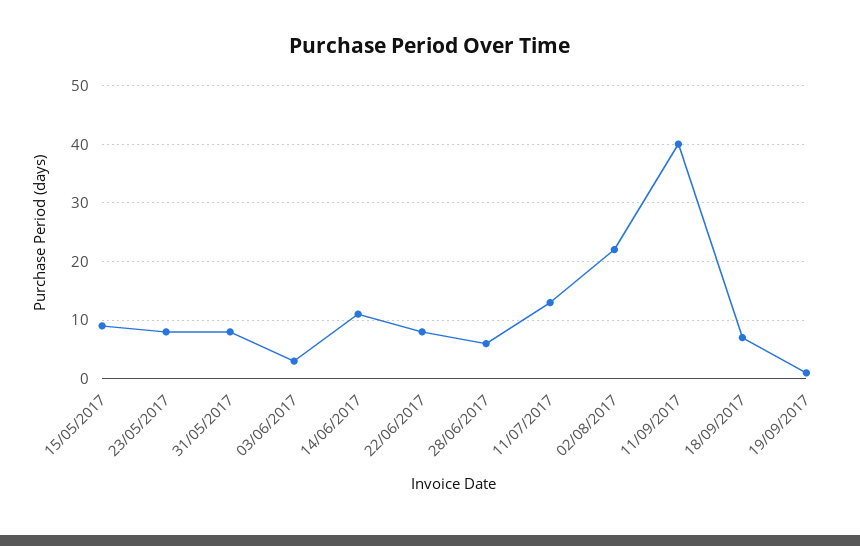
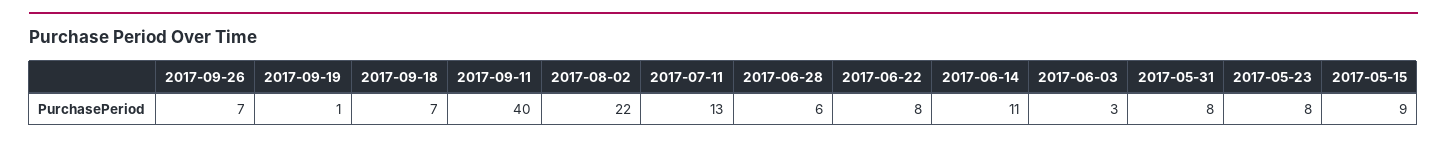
2017-09-26: none -> 7

